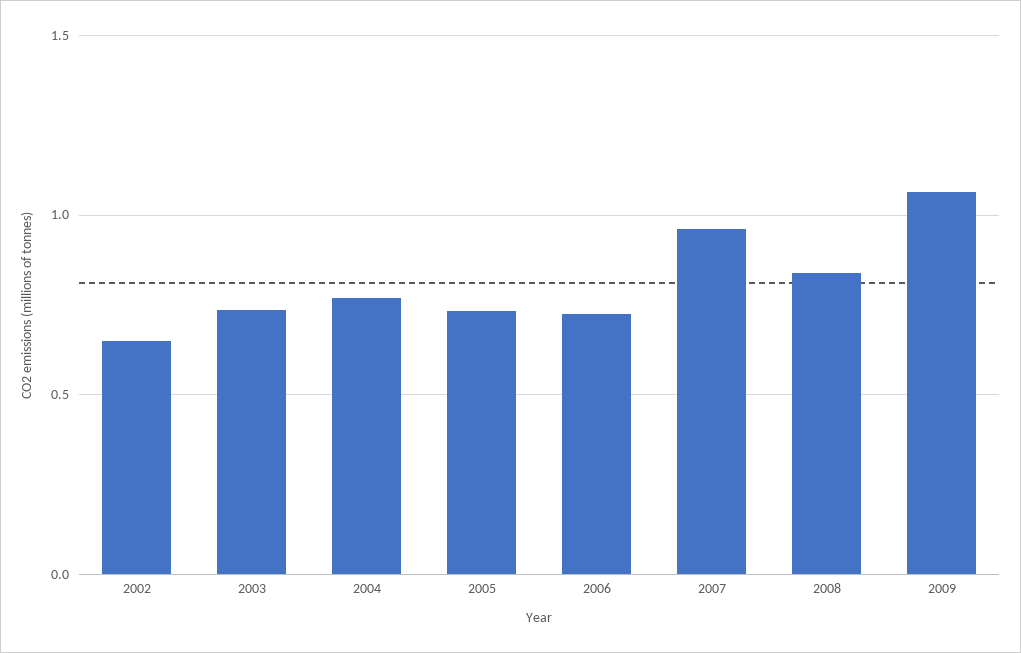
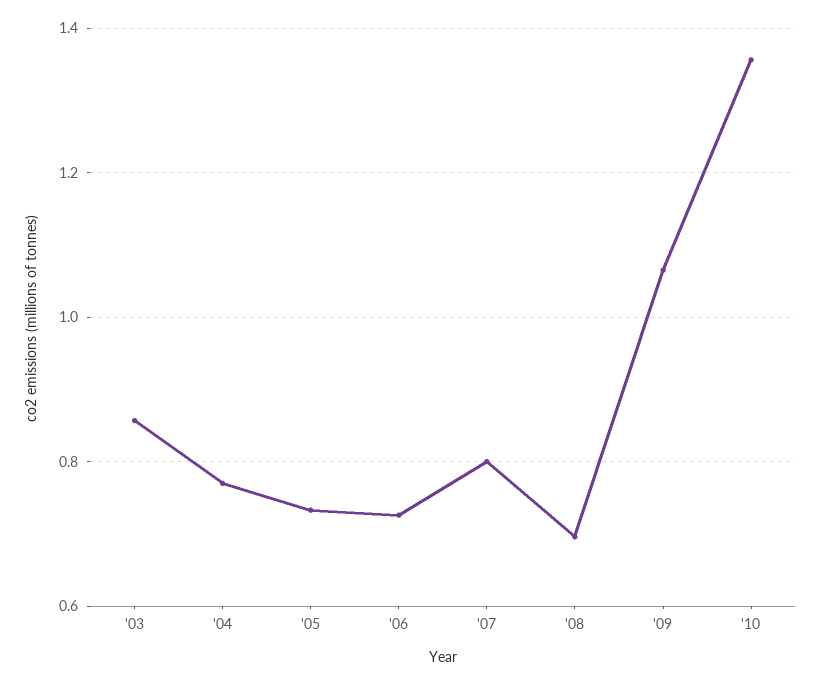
2002: 0.65 -> none
2003: 0.75 -> 0.86
2007: 0.95 -> 0.8
2008: 0.85 -> 0.7
'10: none -> 1.36

